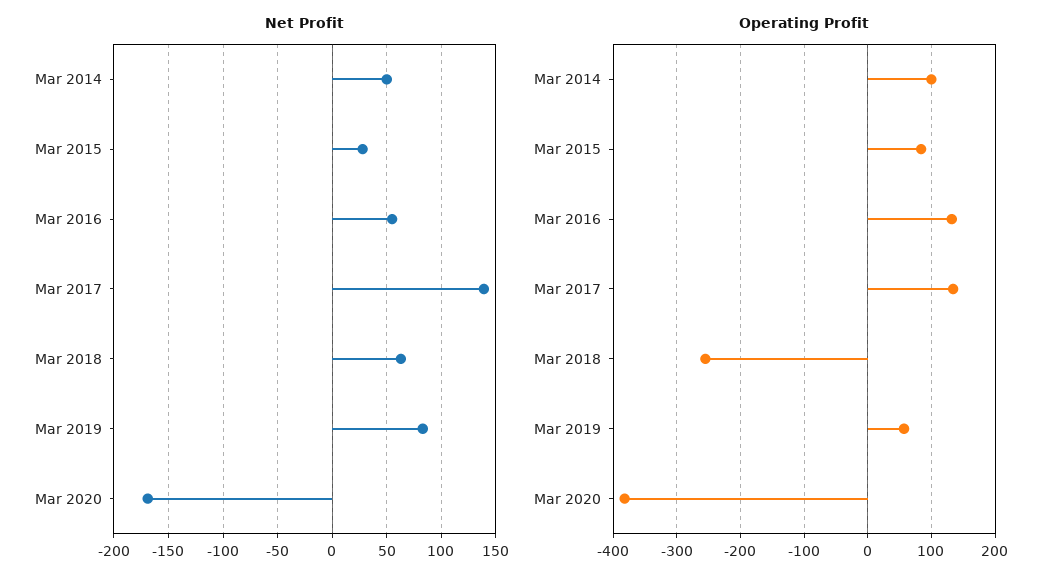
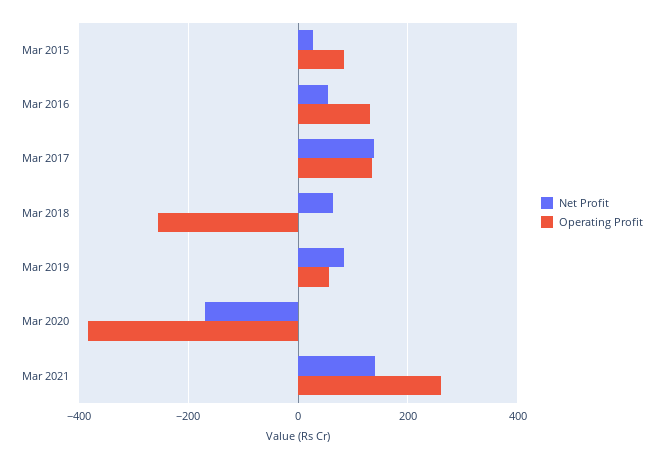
Net Profit, Mar 2014: 50 -> none
Operating Profit, Mar 2014: 100 -> none
Net Profit, Mar 2021: none -> 140
Operating Profit, Mar 2021: none -> 260

